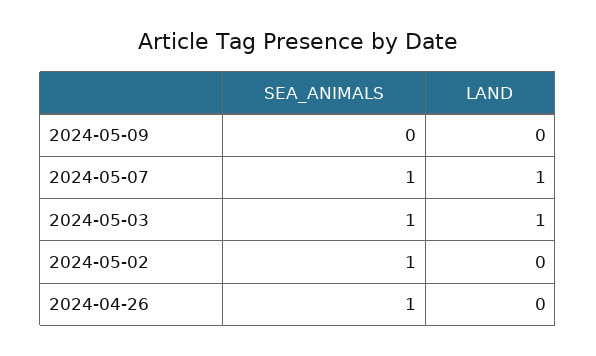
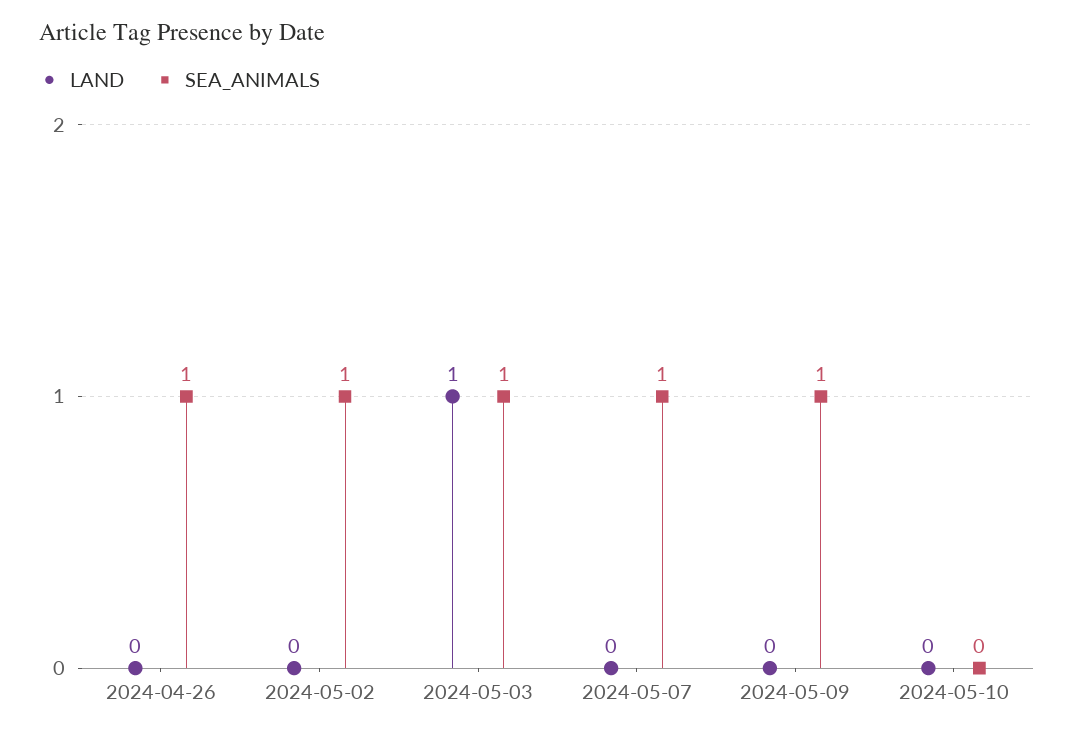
SEA_ANIMALS, 2024-05-09: 0 -> 1
LAND, 2024-05-07: 1 -> 0
LAND, 2024-05-10: none -> 0
SEA_ANIMALS, 2024-05-10: none -> 0

